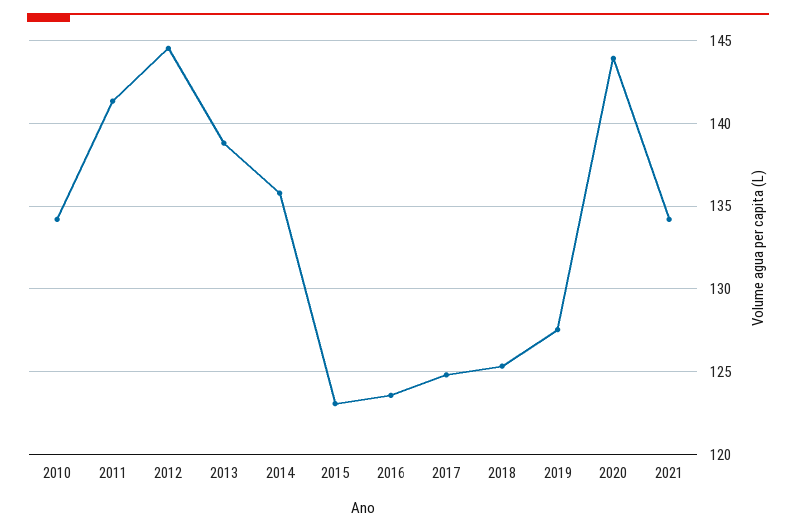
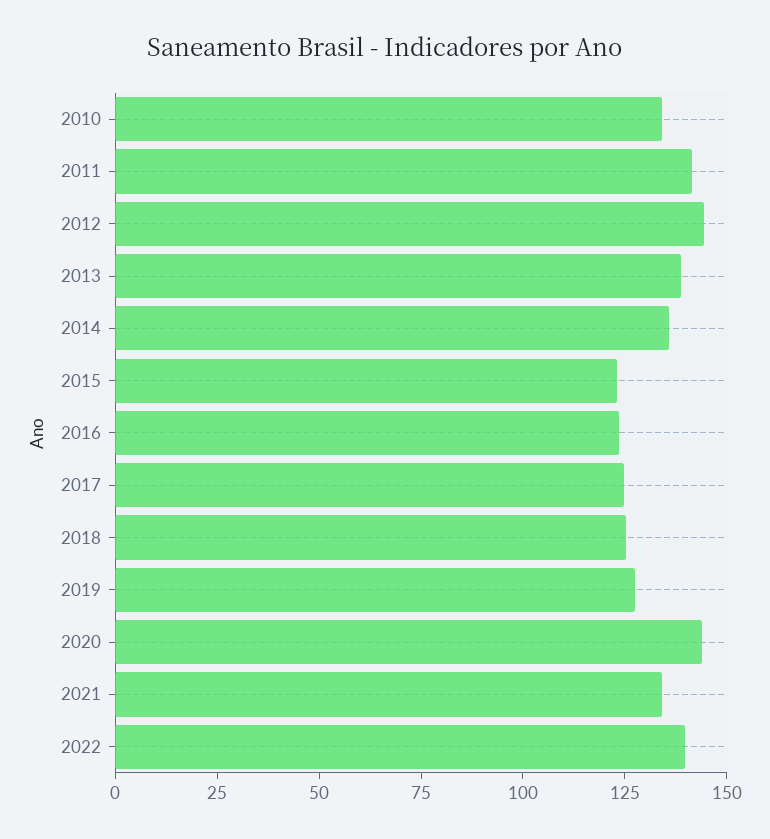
2022: none -> 140

